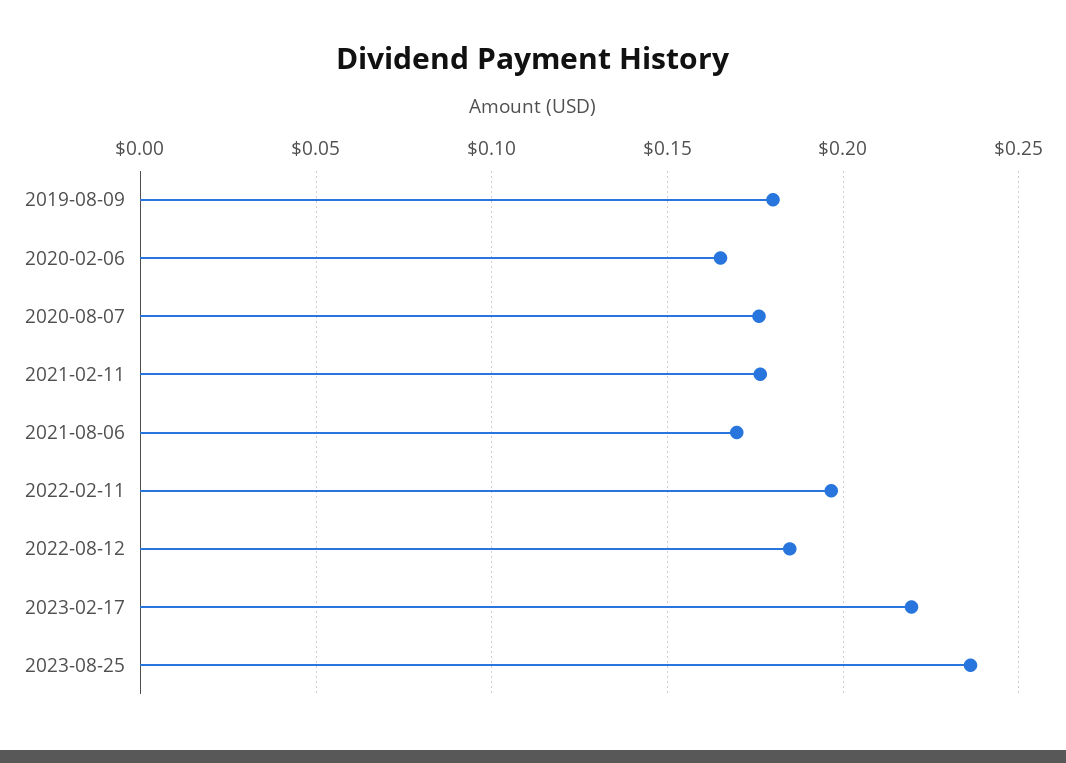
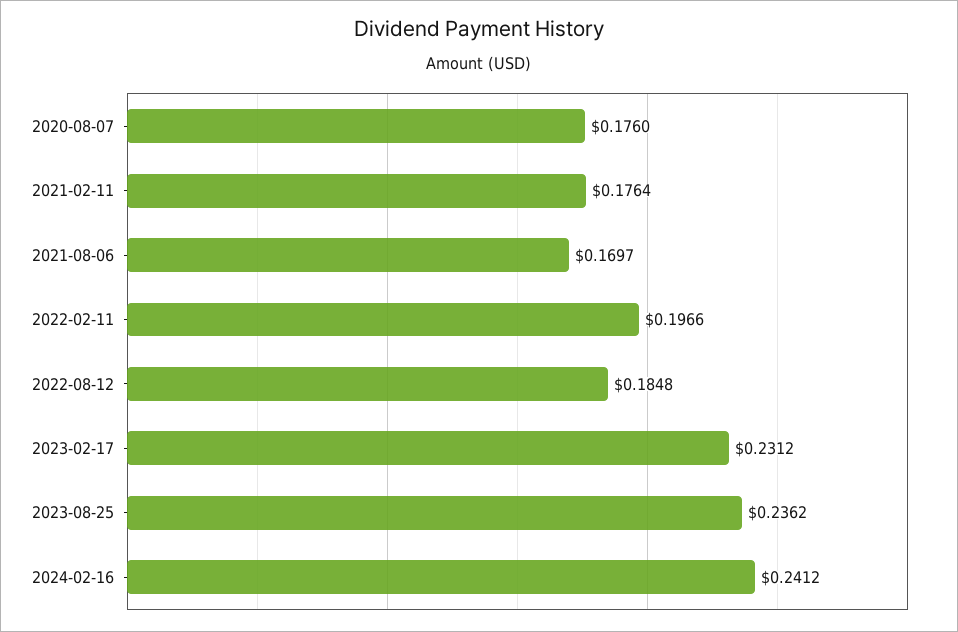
2019-08-09: 0.18 -> none
2020-02-06: 0.165 -> none
2023-02-17: 0.22 -> 0.2312
2024-02-16: none -> 0.2412

